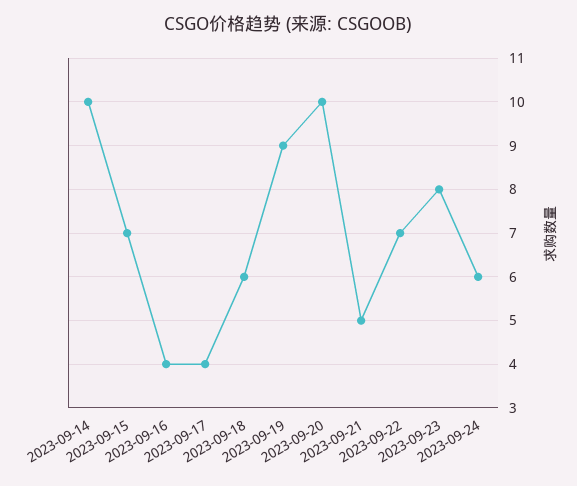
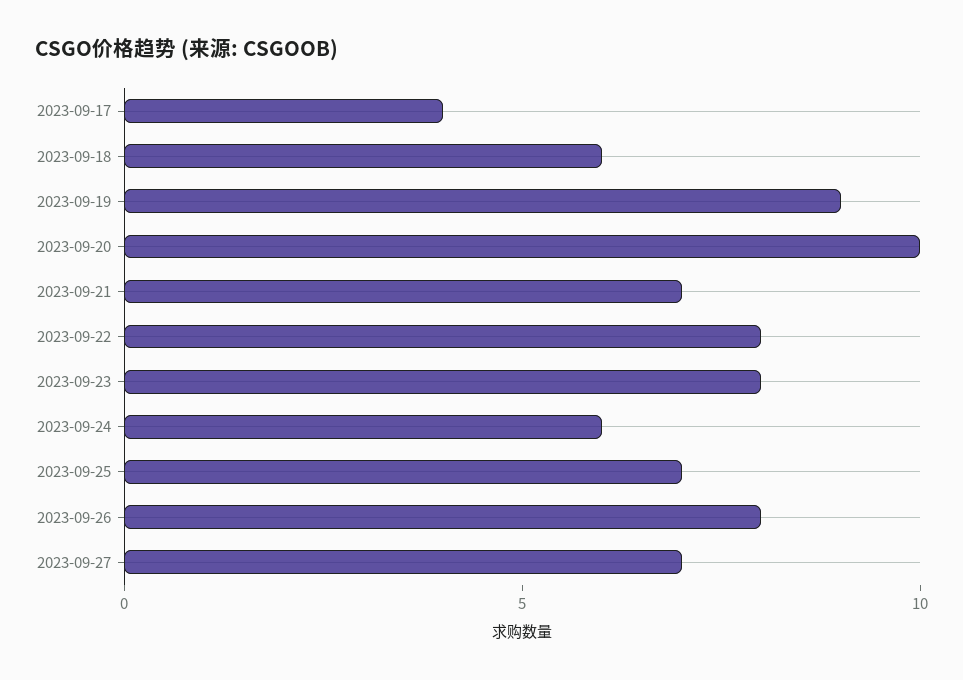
2023-09-14: 10 -> none
2023-09-15: 7 -> none
2023-09-16: 4 -> none
2023-09-21: 5 -> 7
2023-09-22: 7 -> 8
2023-09-25: none -> 7
2023-09-26: none -> 8
2023-09-27: none -> 7

